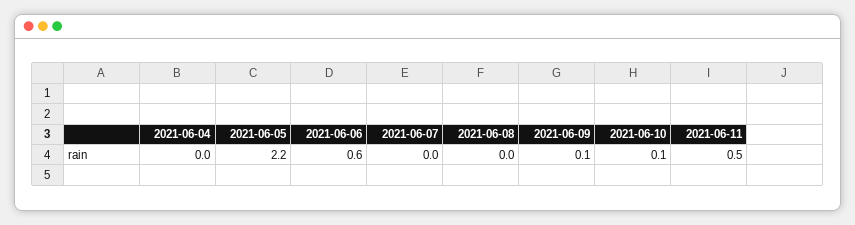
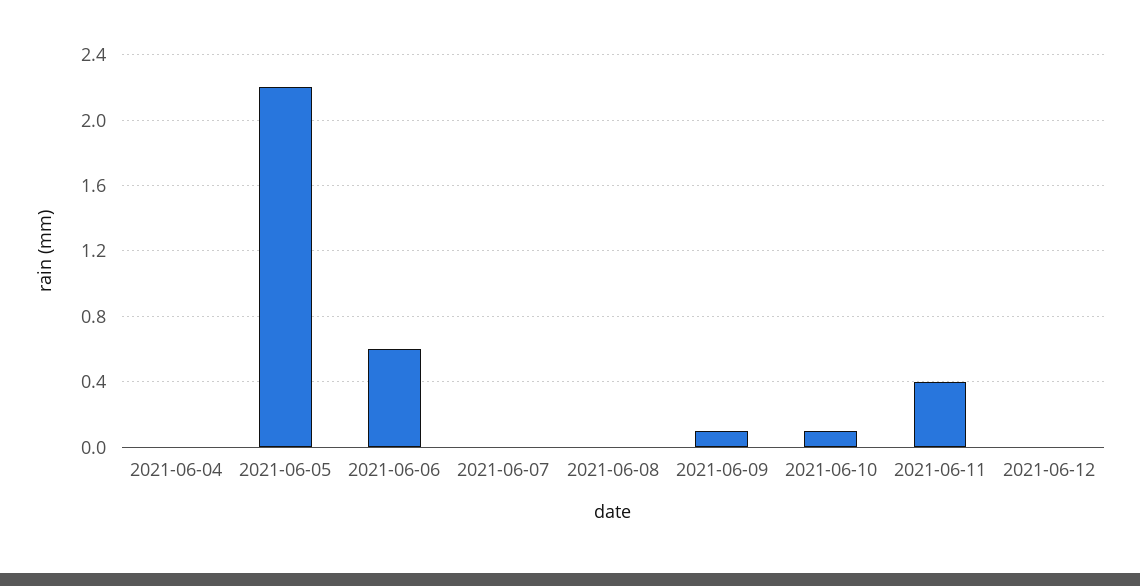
2021-06-11: 0.5 -> 0.4
2021-06-12: none -> 0

